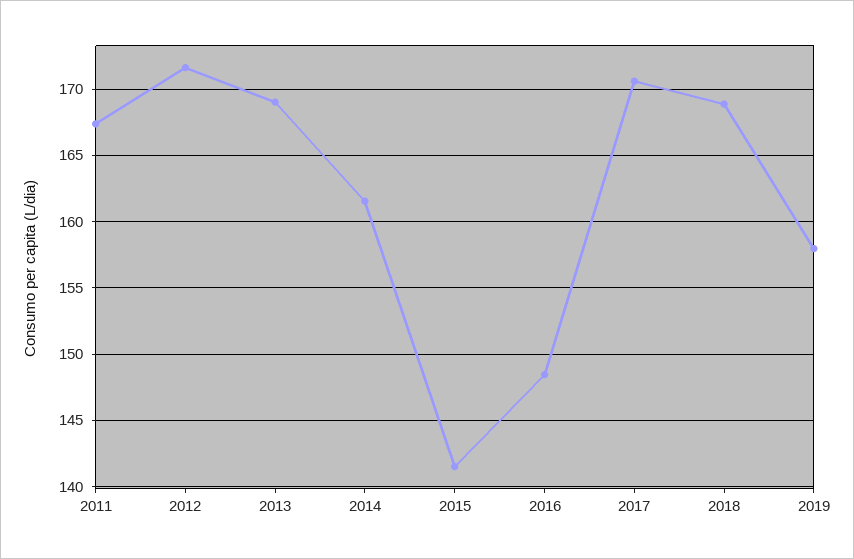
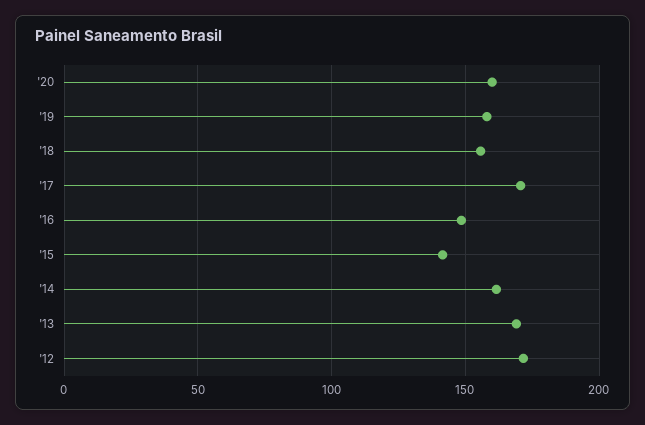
2011: 167.5 -> none
2018: 169 -> 155
'20: none -> 160

